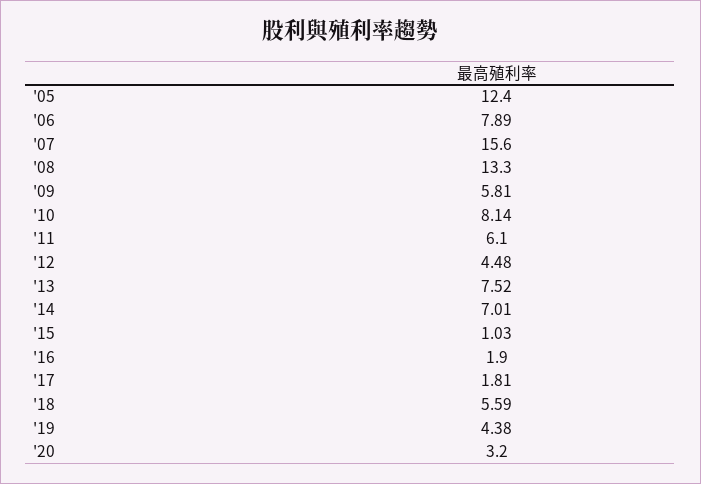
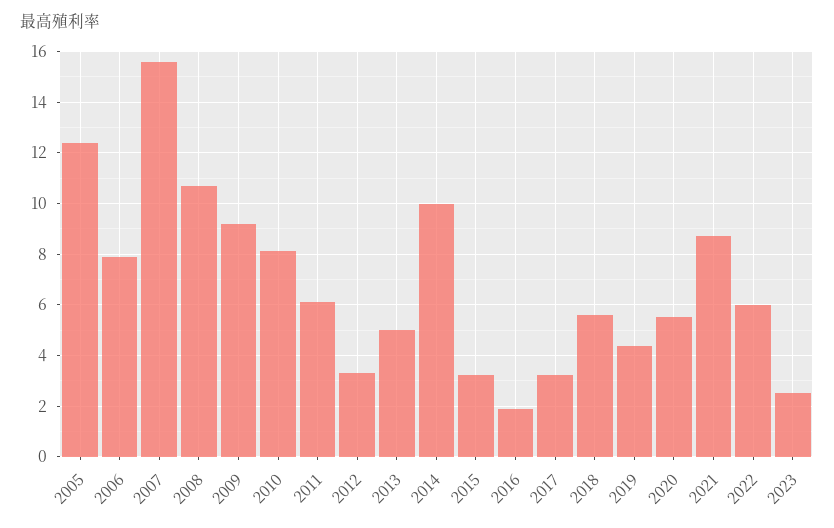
'08: 13.3 -> 10.75
'09: 5.81 -> 9.25
'12: 4.48 -> 3.25
'13: 7.52 -> 5
'14: 7.01 -> 10
'15: 1.03 -> 3.25
'17: 1.81 -> 3.25
'20: 3.2 -> 5.5
2021: none -> 8.75
2022: none -> 6
2023: none -> 2.5

